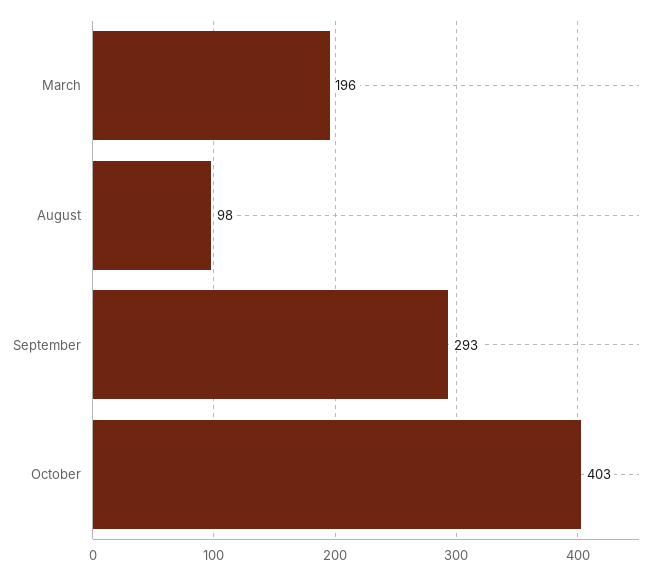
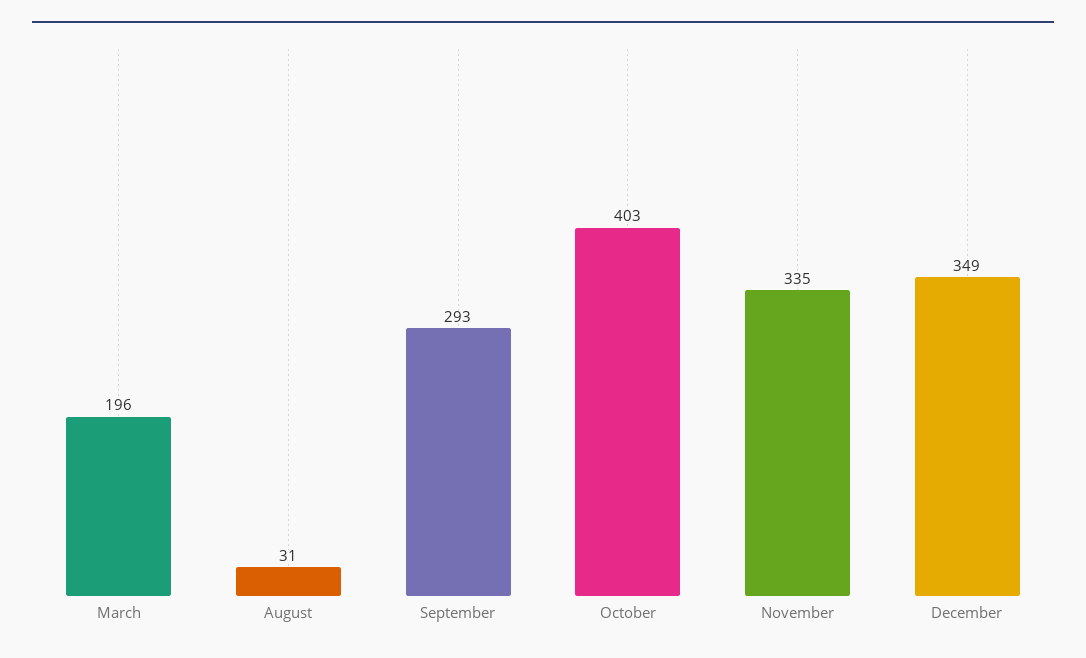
August: 98 -> 31
November: none -> 335
December: none -> 349

